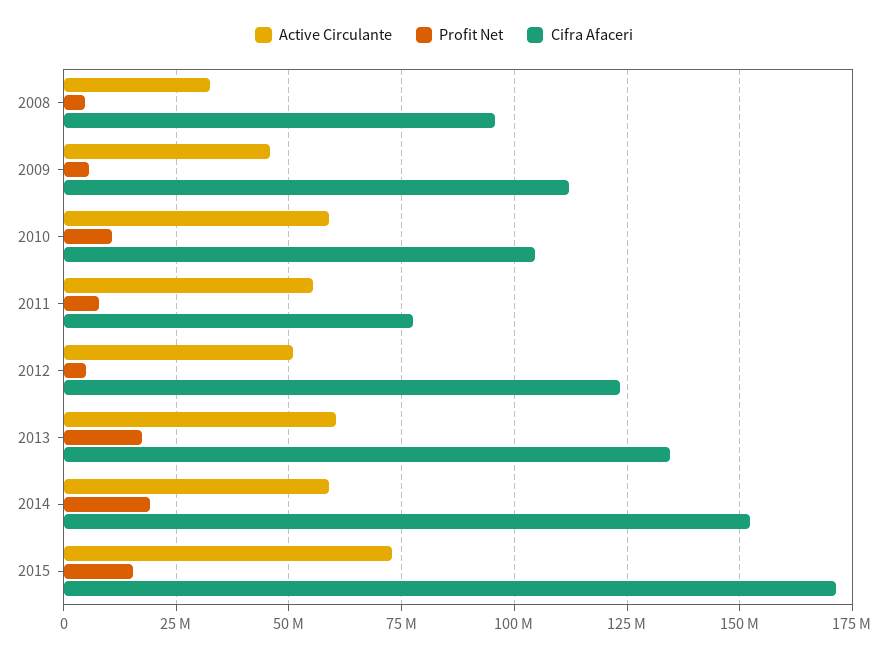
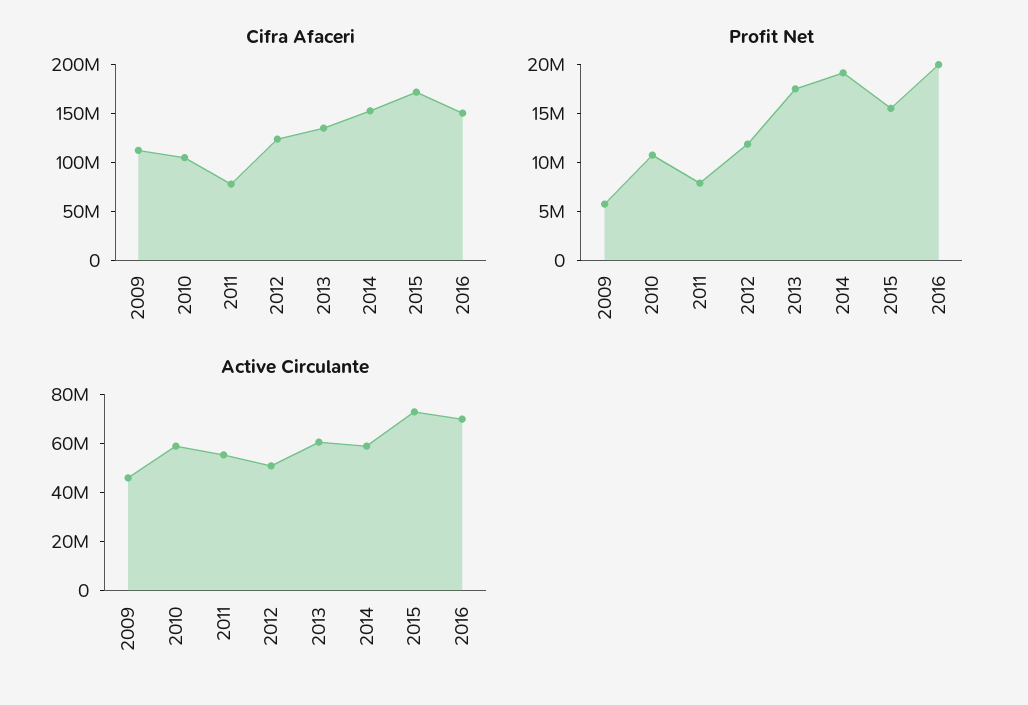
Active Circulante, 2008: 32500000 -> none
Profit Net, 2008: 5000000 -> none
Cifra Afaceri, 2008: 95000000 -> none
Profit Net, 2012: 5000000 -> 12000000
Cifra Afaceri, 2016: none -> 150000000
Profit Net, 2016: none -> 20000000
Active Circulante, 2016: none -> 70000000

